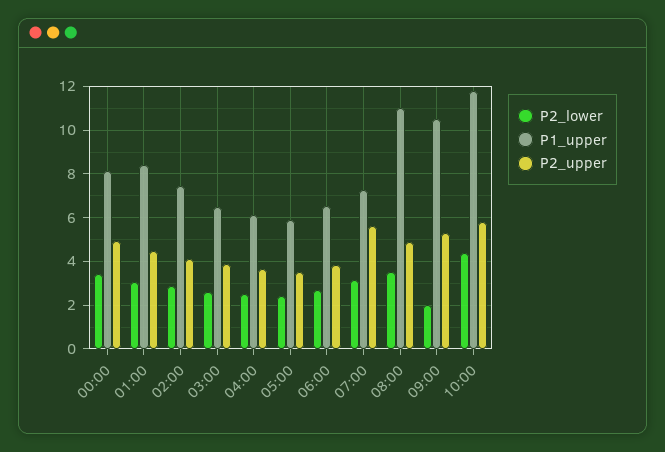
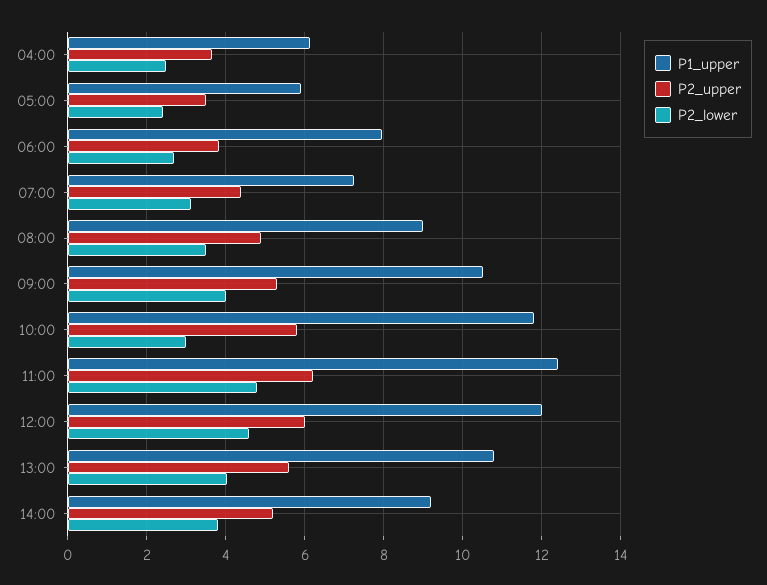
P2_lower, 00:00: 3.5 -> none
P1_upper, 00:00: 8 -> none
P2_upper, 00:00: 5 -> none
P2_lower, 01:00: 3 -> none
P1_upper, 01:00: 8.5 -> none
P2_upper, 01:00: 4.5 -> none
P2_lower, 02:00: 3 -> none
P1_upper, 02:00: 7.5 -> none
P2_upper, 02:00: 4 -> none
P2_lower, 03:00: 2.5 -> none
P1_upper, 03:00: 6.5 -> none
P2_upper, 03:00: 4 -> none
P1_upper, 06:00: 6.5 -> 8
P2_upper, 07:00: 5.5 -> 4.4
P1_upper, 08:00: 11 -> 9
P2_lower, 09:00: 2 -> 4
P2_lower, 10:00: 4.5 -> 3
P1_upper, 11:00: none -> 12.4
P2_upper, 11:00: none -> 6.2
P2_lower, 11:00: none -> 4.8
P1_upper, 12:00: none -> 12
P2_upper, 12:00: none -> 6
P2_lower, 12:00: none -> 4.6
P1_upper, 13:00: none -> 10.8
P2_upper, 13:00: none -> 5.6
P2_lower, 13:00: none -> 4
P1_upper, 14:00: none -> 9.2
P2_upper, 14:00: none -> 5.2
P2_lower, 14:00: none -> 3.8

